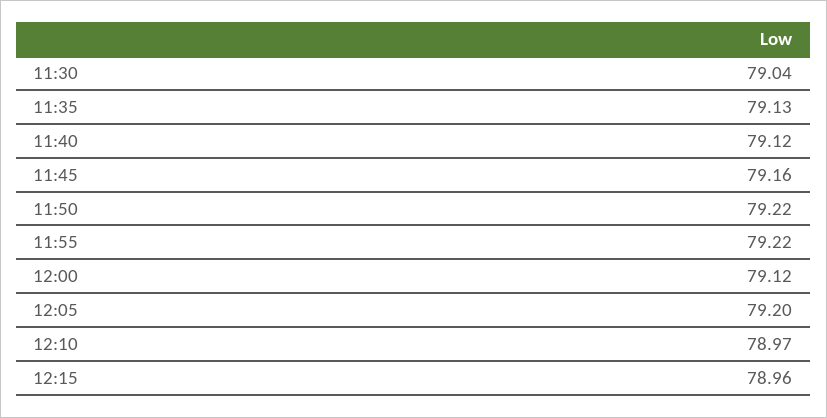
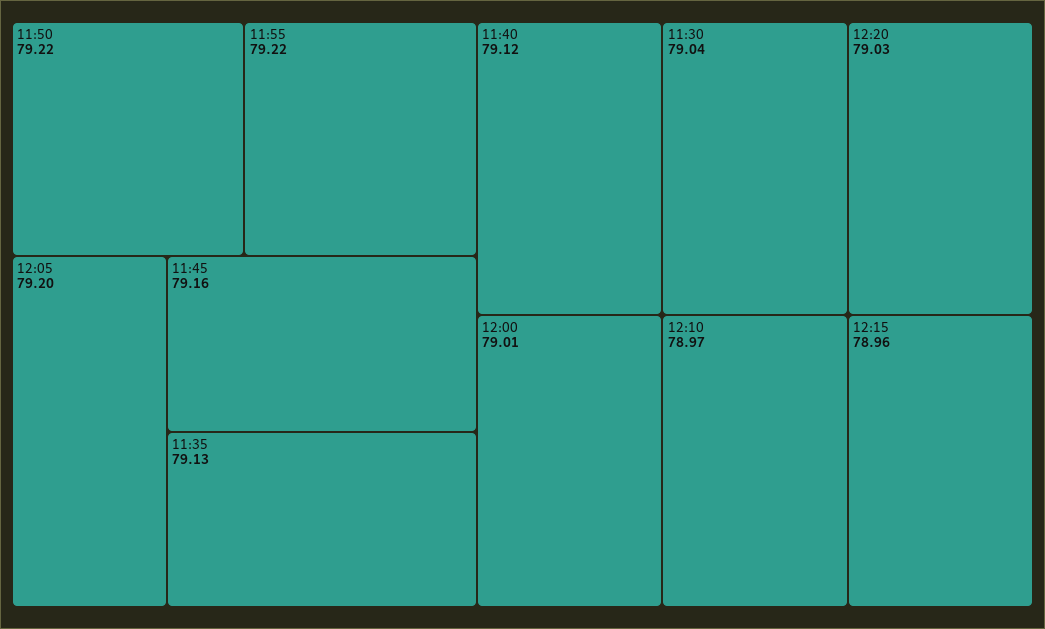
12:00: 79.12 -> 79.01
12:20: none -> 79.03

